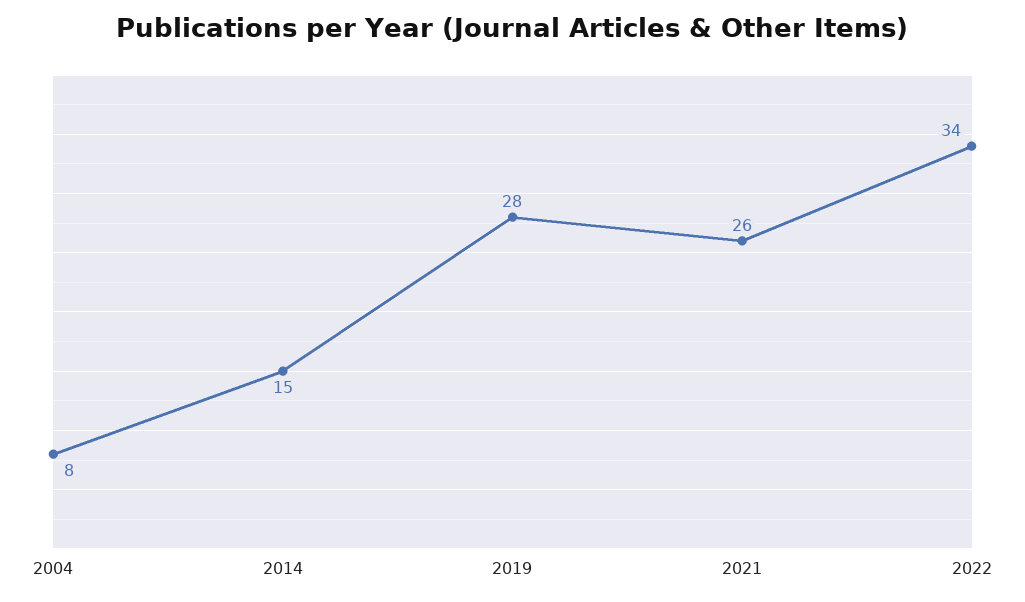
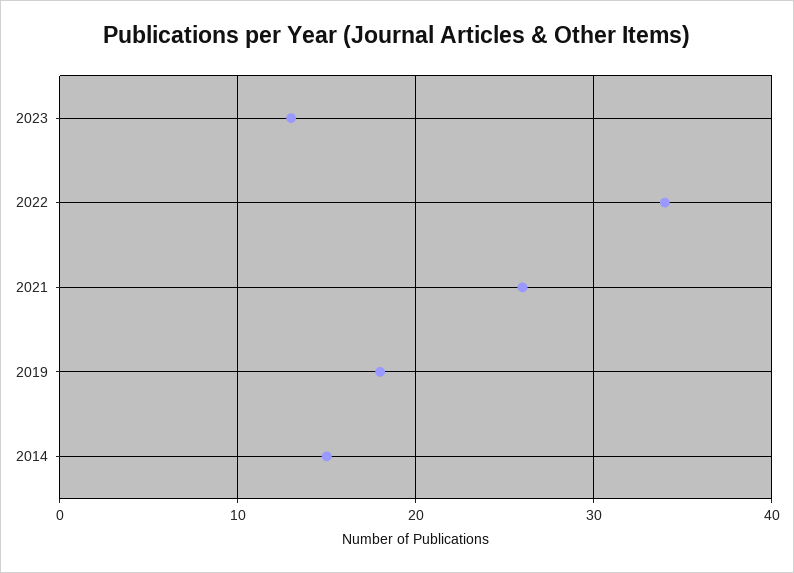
2004: 8 -> none
2019: 28 -> 18
2023: none -> 13

